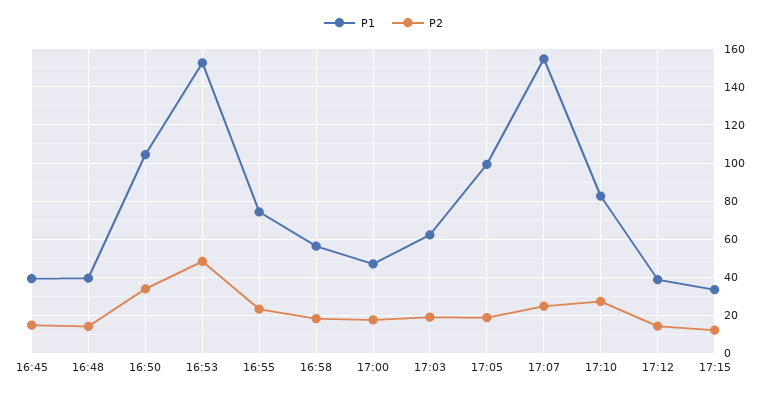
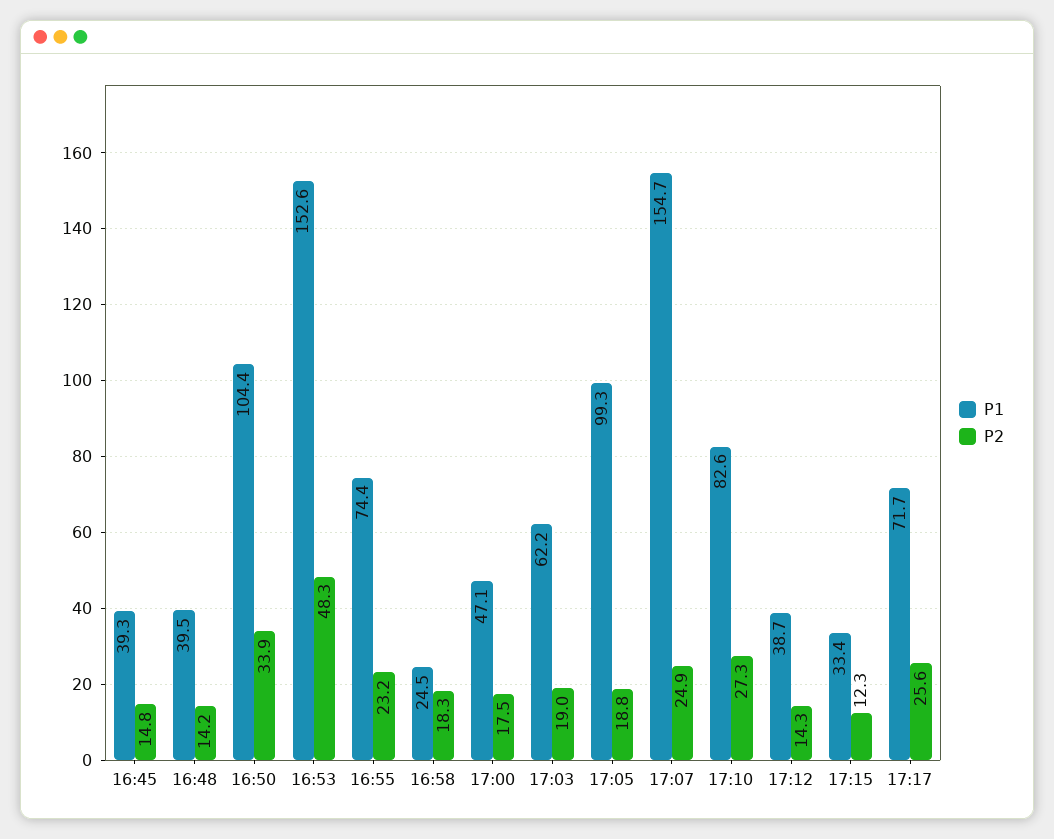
P1, 16:58: 55 -> 24.5
P1, 17:17: none -> 71.7
P2, 17:17: none -> 25.6

